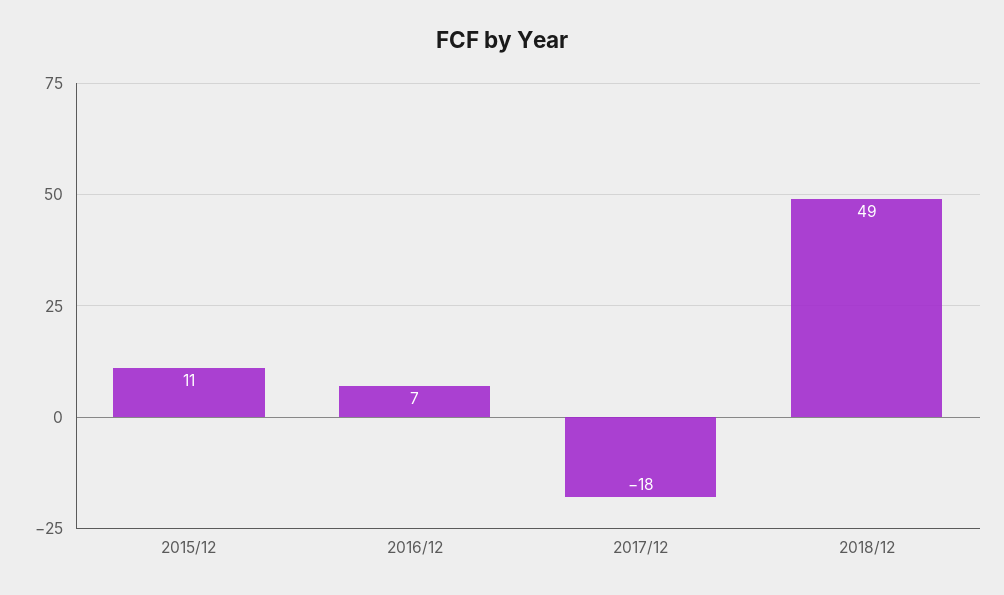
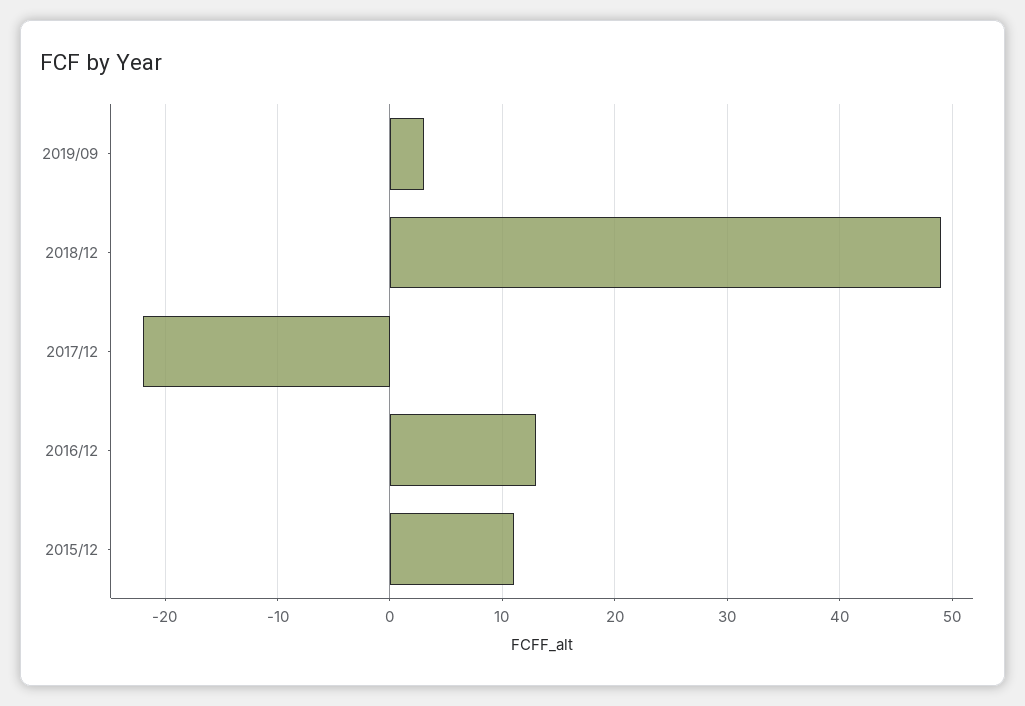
2016/12: 7 -> 13
2017/12: -18 -> -22
2019/09: none -> 3

